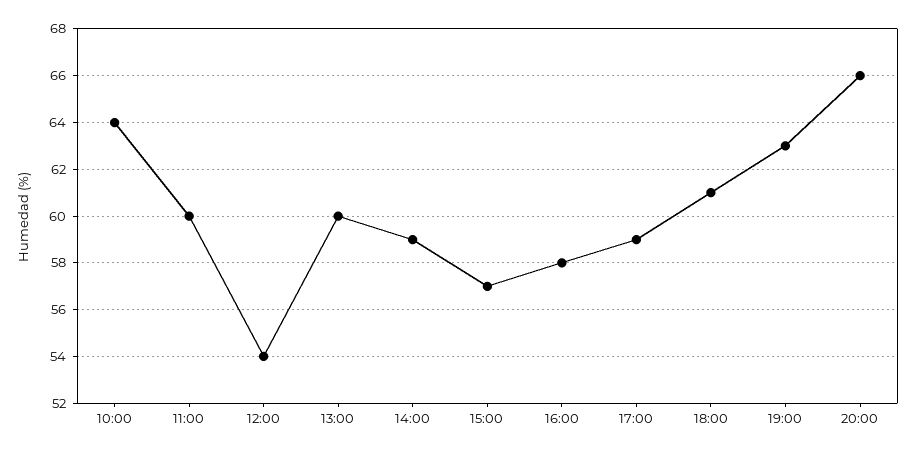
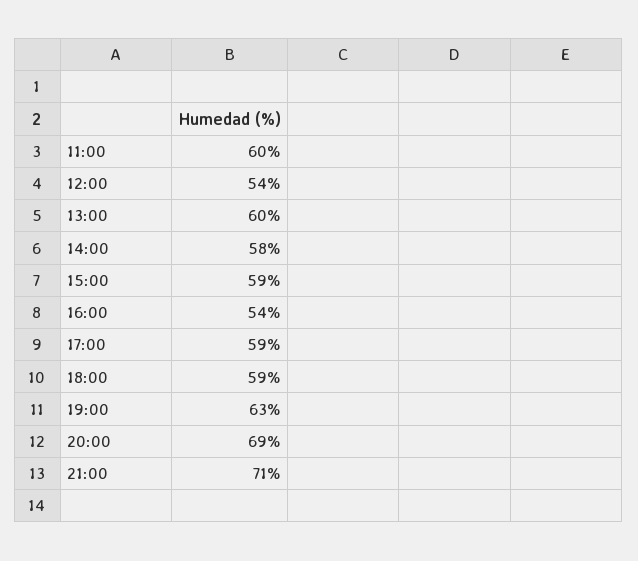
10:00: 64 -> none
14:00: 59 -> 58
15:00: 57 -> 59
16:00: 58 -> 54
18:00: 61 -> 59
20:00: 66 -> 69
21:00: none -> 71

